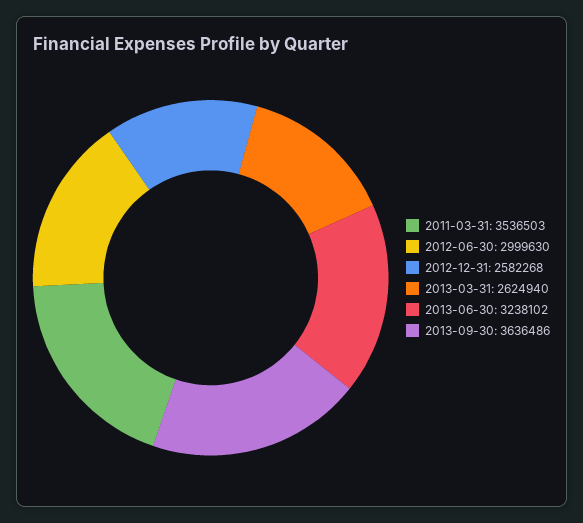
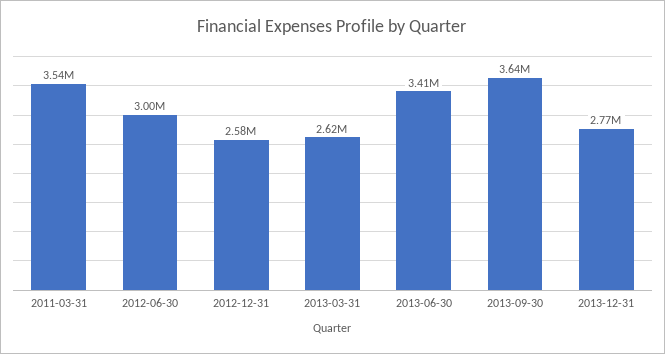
2013-06-30: 3238102 -> 3410000
2013-12-31: none -> 2770000

